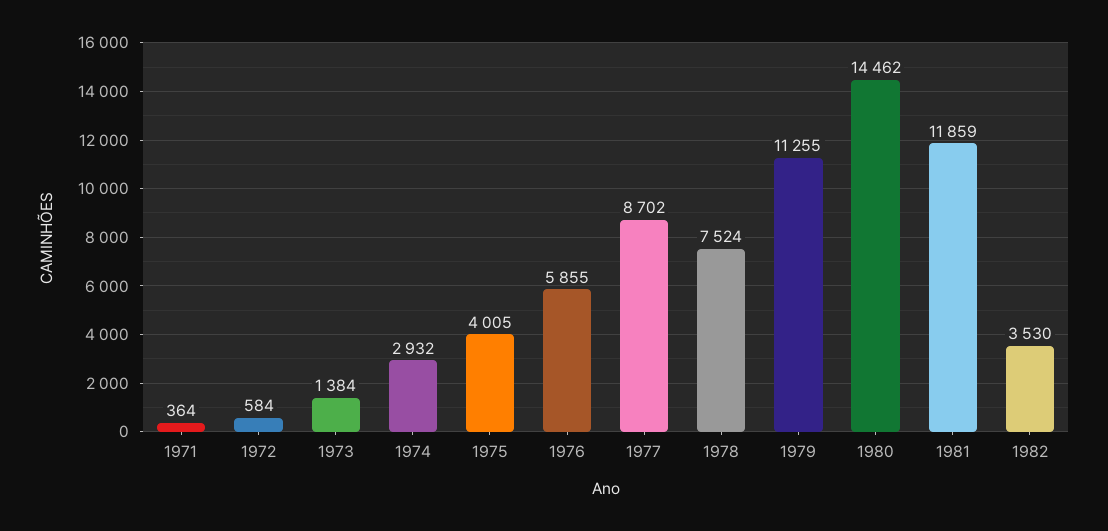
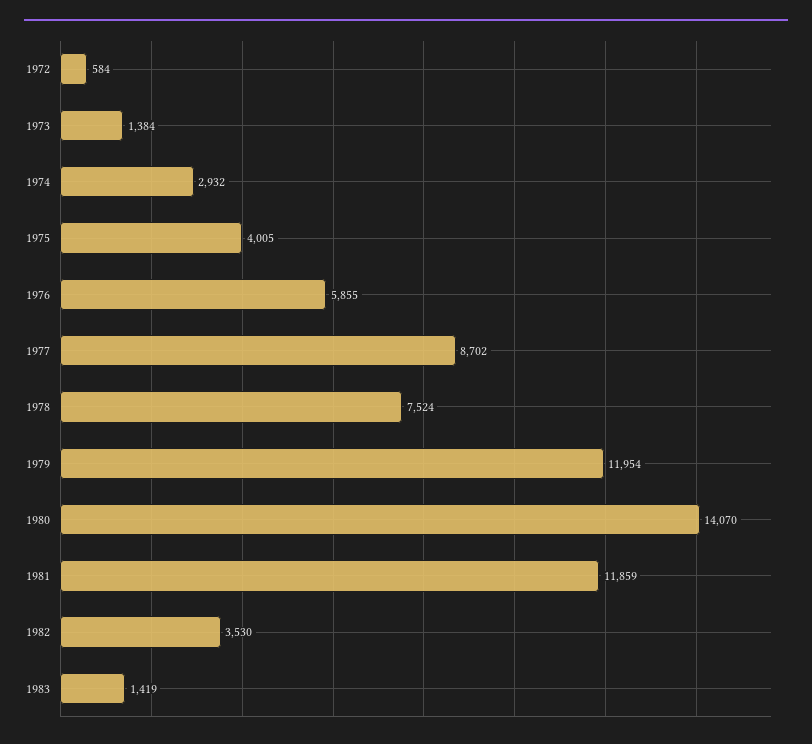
1971: 364 -> none
1979: 11255 -> 11954
1980: 14462 -> 14070
1983: none -> 1419

